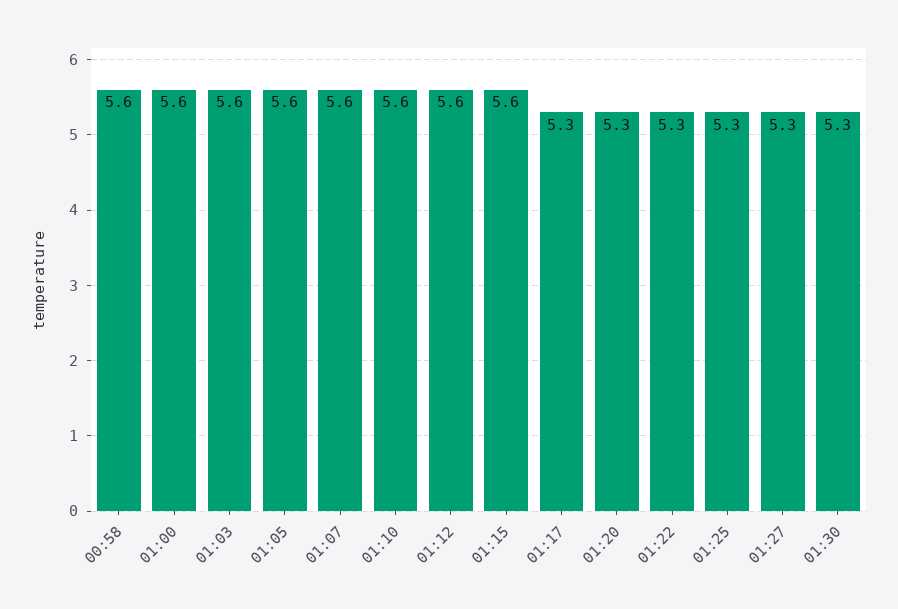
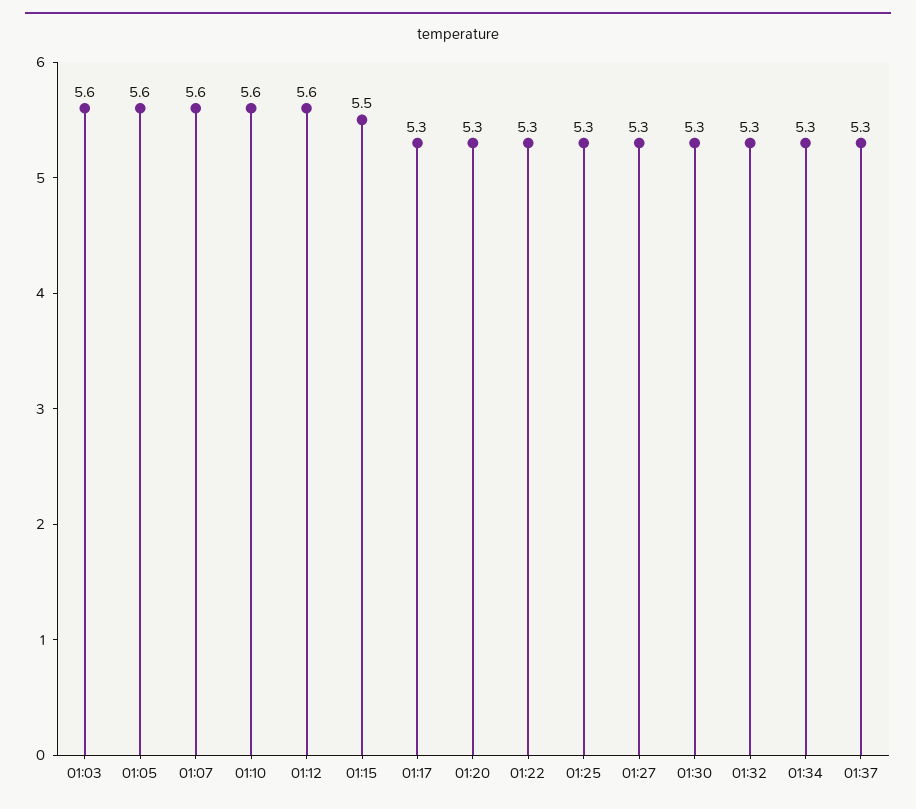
00:58: 5.6 -> none
01:00: 5.6 -> none
01:15: 5.6 -> 5.5
01:32: none -> 5.3
01:34: none -> 5.3
01:37: none -> 5.3

